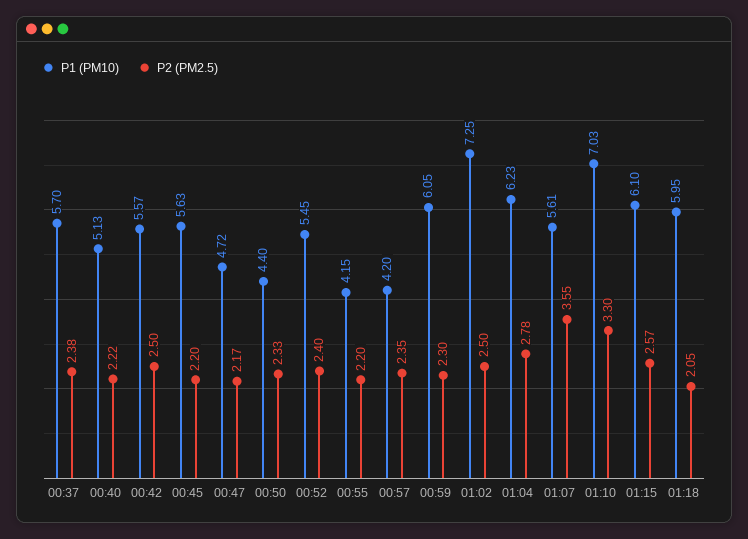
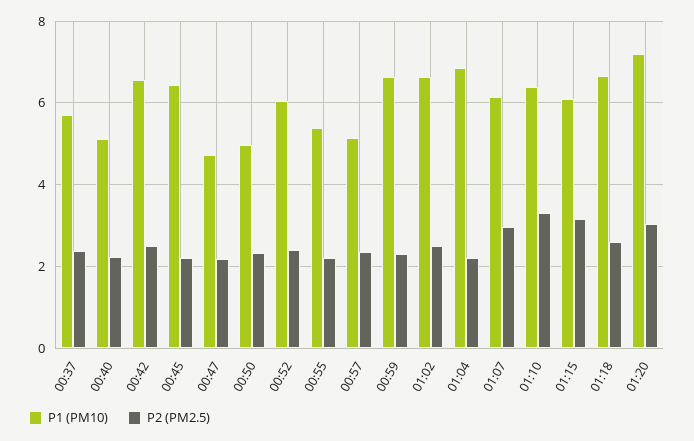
P1 (PM10), 00:42: 5.57 -> 6.6
P1 (PM10), 00:45: 5.63 -> 6.4
P1 (PM10), 00:50: 4.4 -> 5
P1 (PM10), 00:52: 5.45 -> 6
P1 (PM10), 00:55: 4.15 -> 5.4
P1 (PM10), 00:57: 4.2 -> 5.2
P1 (PM10), 00:59: 6.05 -> 6.6
P1 (PM10), 01:02: 7.25 -> 6.6
P1 (PM10), 01:04: 6.23 -> 6.8
P2 (PM2.5), 01:04: 2.78 -> 2.2
P1 (PM10), 01:07: 5.61 -> 6.2
P2 (PM2.5), 01:07: 3.55 -> 3
P1 (PM10), 01:10: 7.03 -> 6.4
P2 (PM2.5), 01:15: 2.57 -> 3.2
P1 (PM10), 01:18: 5.95 -> 6.6
P2 (PM2.5), 01:18: 2.05 -> 2.6
P1 (PM10), 01:20: none -> 7.2
P2 (PM2.5), 01:20: none -> 3

